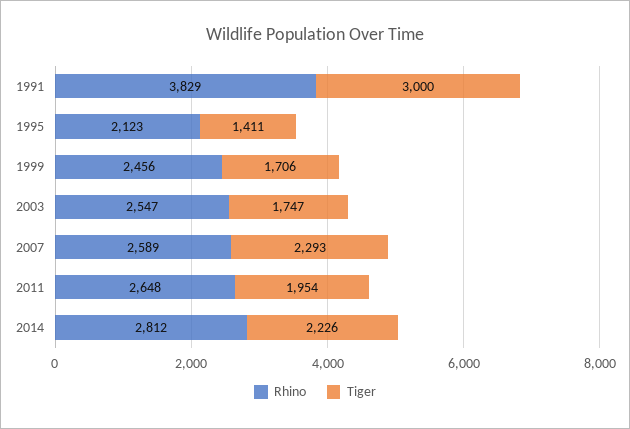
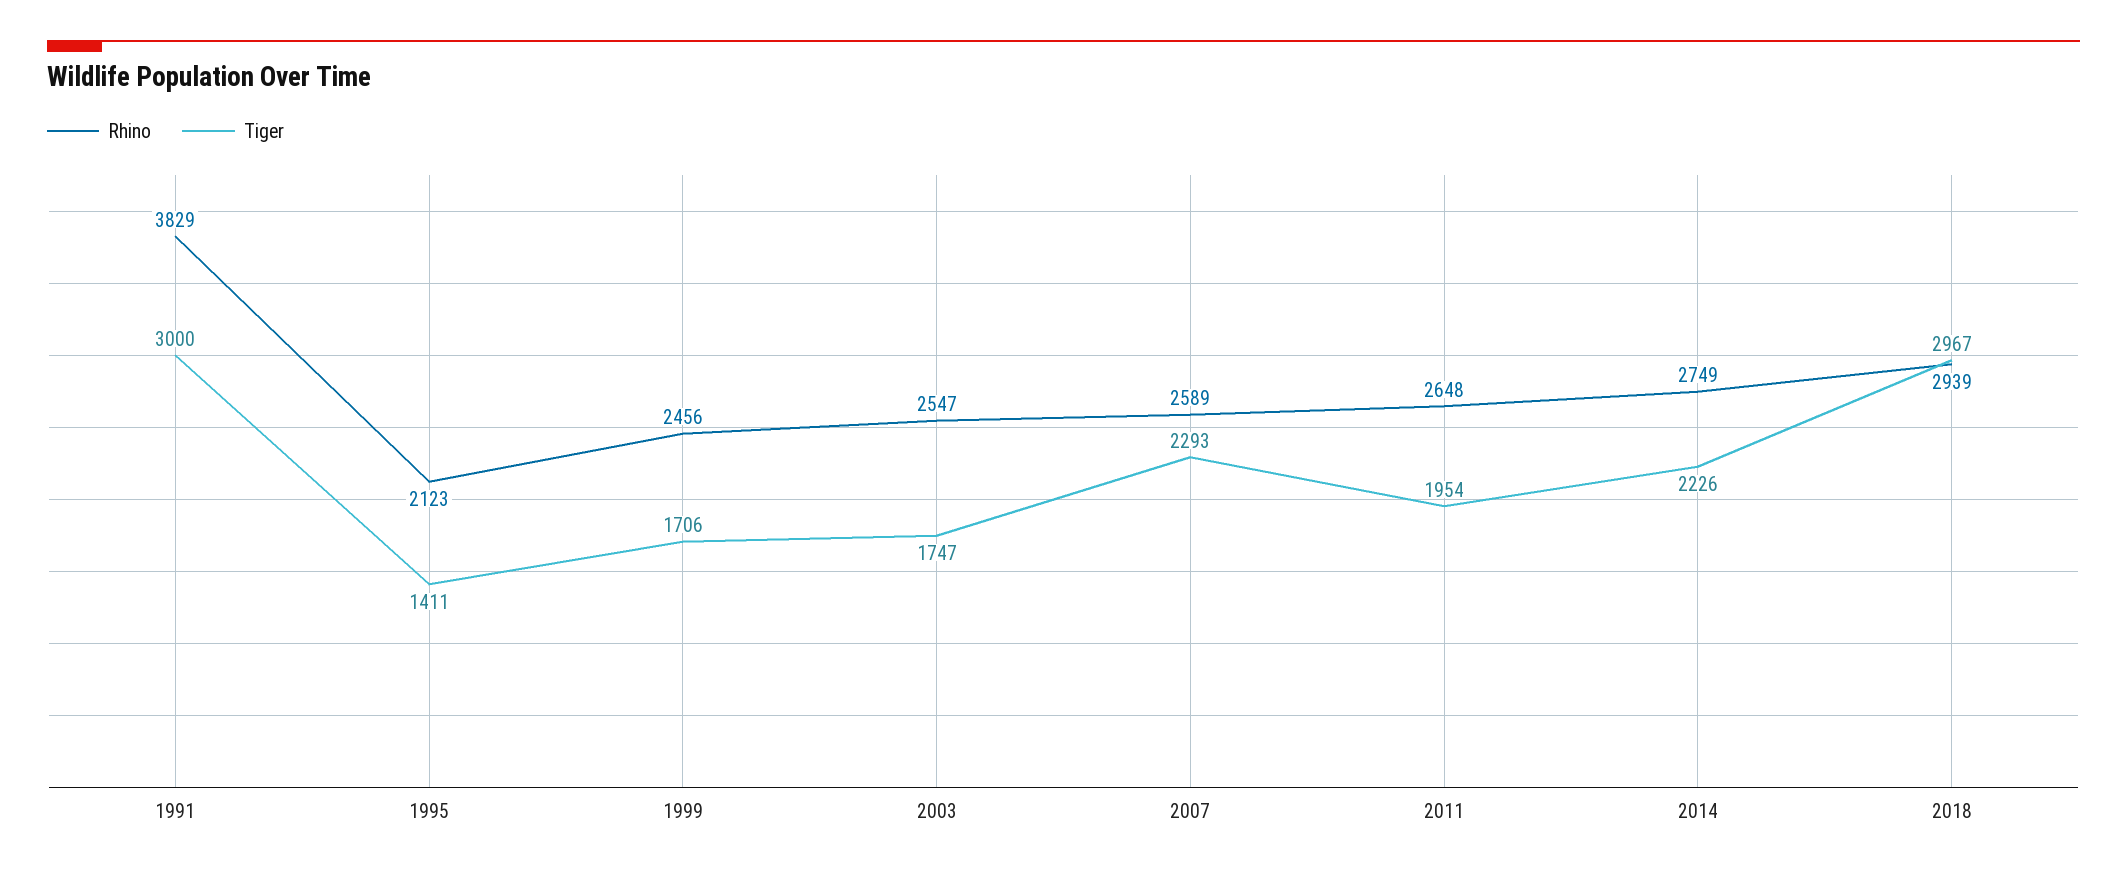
Rhino, 2014: 2812 -> 2749
Rhino, 2018: none -> 2939
Tiger, 2018: none -> 2967

